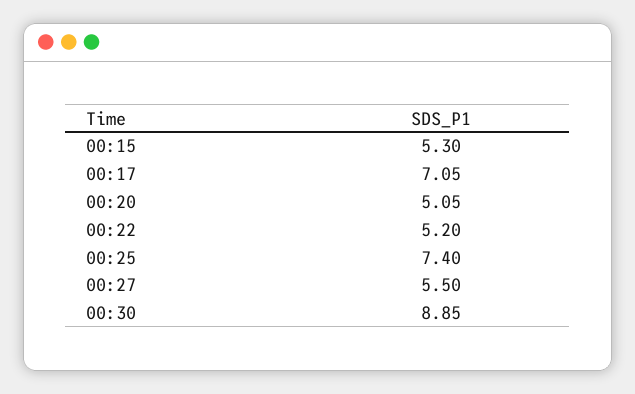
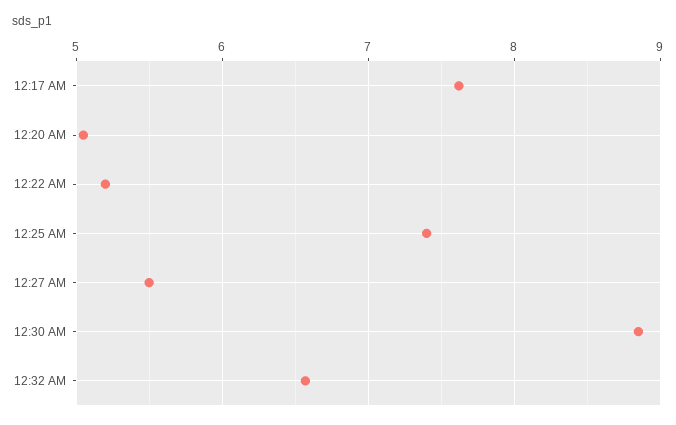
00:15: 5.3 -> none
00:17: 7.05 -> 7.6
12:32 AM: none -> 6.6

